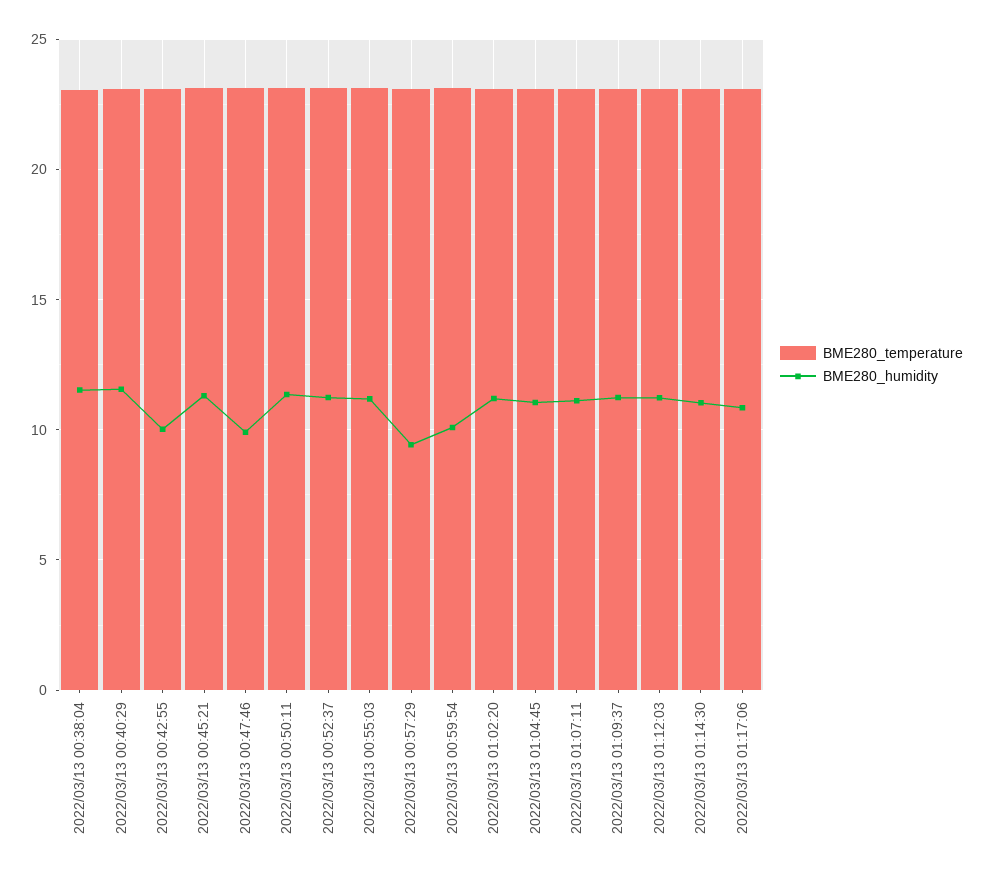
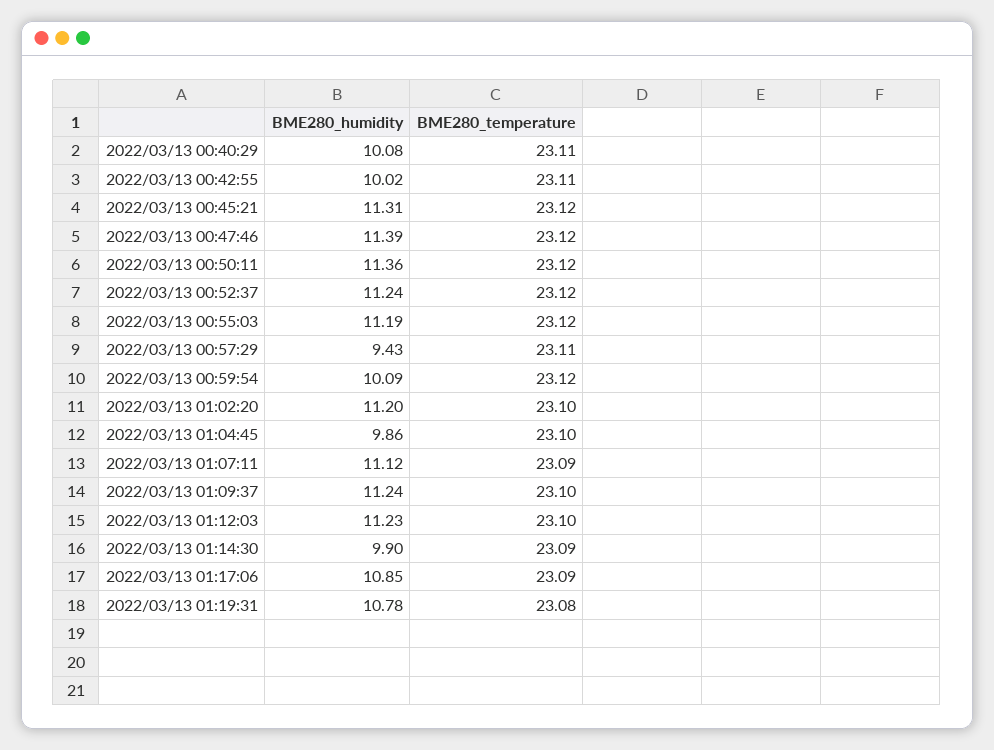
BME280_temperature, 2022/03/13 00:38:04: 23 -> none
BME280_humidity, 2022/03/13 00:38:04: 11.5 -> none
BME280_humidity, 2022/03/13 00:40:29: 11.5 -> 10.08
BME280_humidity, 2022/03/13 00:47:46: 10 -> 11.39
BME280_humidity, 2022/03/13 01:04:45: 11 -> 9.86
BME280_humidity, 2022/03/13 01:14:30: 11 -> 9.9
BME280_humidity, 2022/03/13 01:19:31: none -> 10.78
BME280_temperature, 2022/03/13 01:19:31: none -> 23.08

